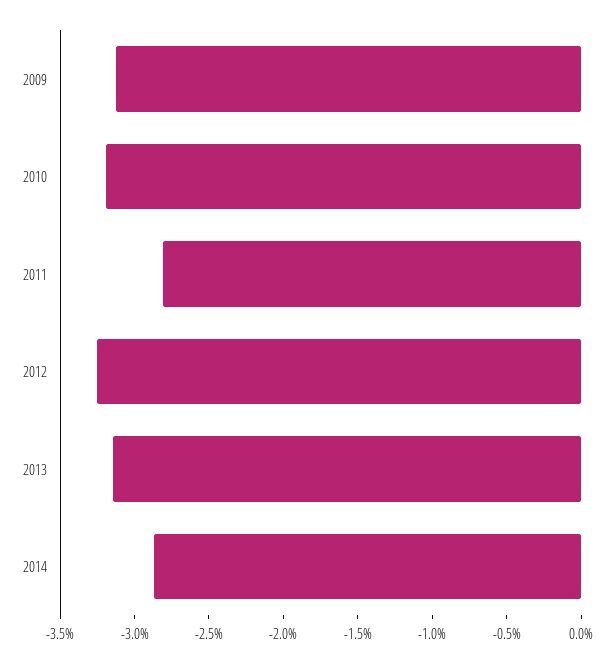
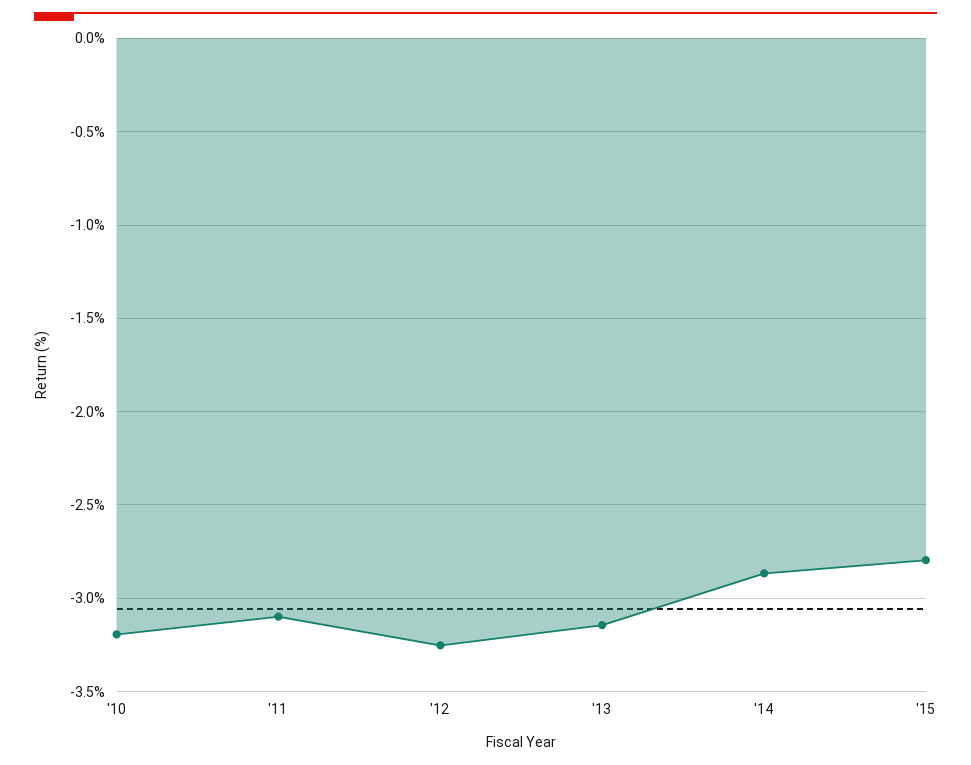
2009: -3.1 -> none
2011: -2.8 -> -3.1
'15: none -> -2.8

